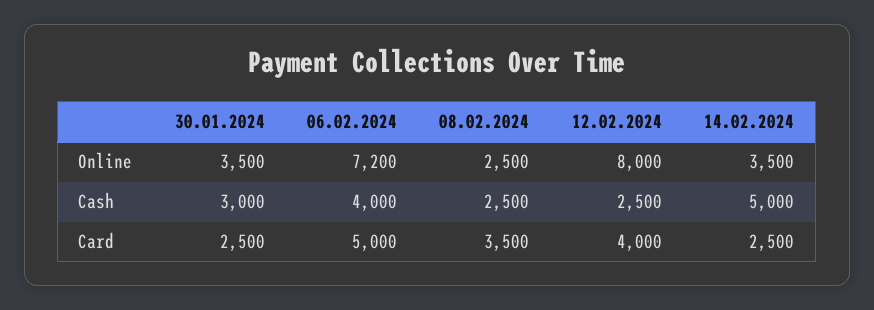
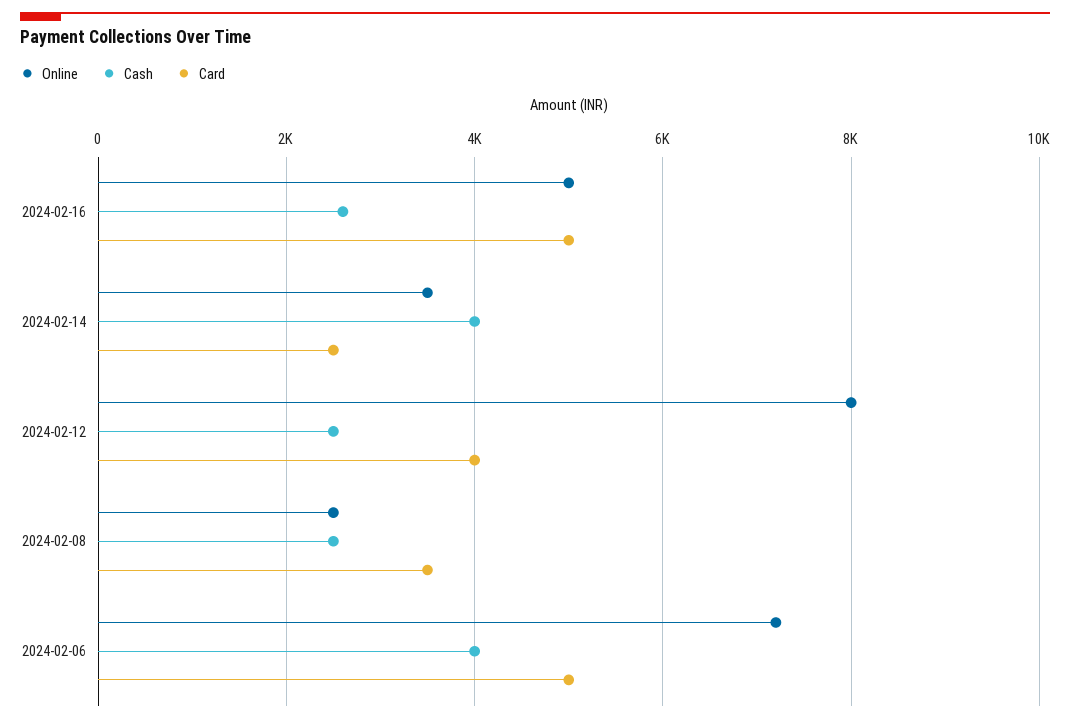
Online, 30.01.2024: 3500 -> none
Cash, 30.01.2024: 3000 -> none
Cash, 14.02.2024: 5000 -> 4000
Card, 30.01.2024: 2500 -> none
Online, 2024-02-16: none -> 5000
Cash, 2024-02-16: none -> 2600
Card, 2024-02-16: none -> 5000

